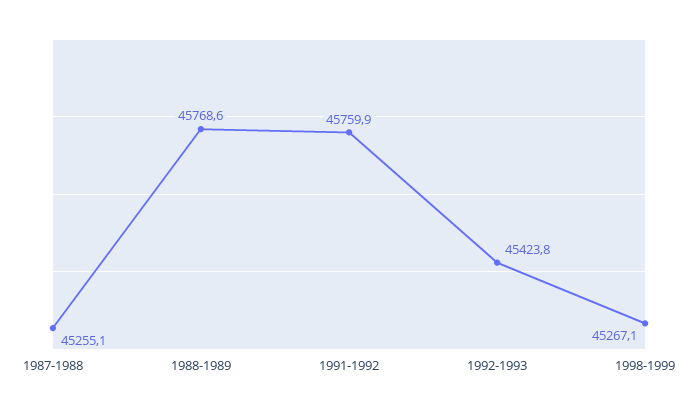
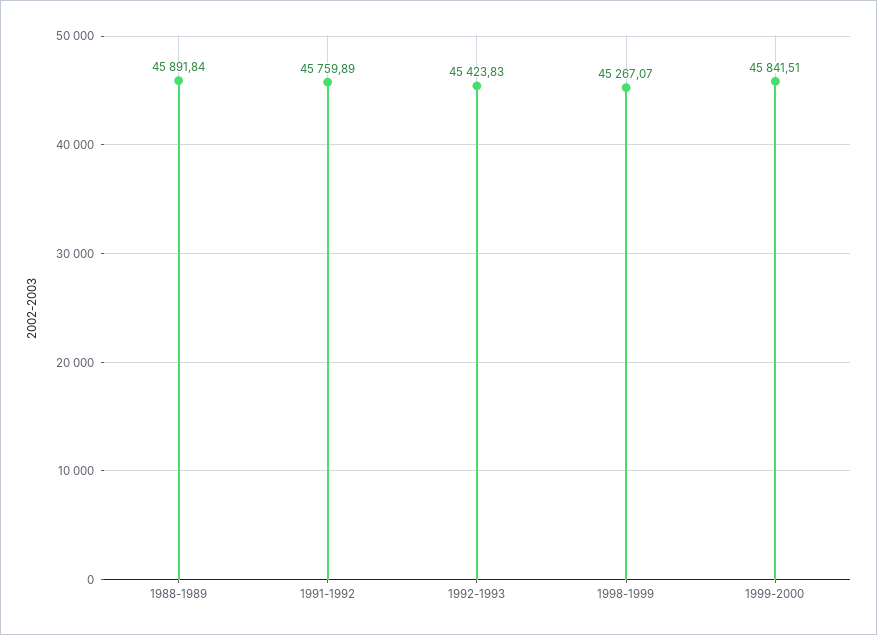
1987-1988: 45255.1 -> none
1988-1989: 45768.6 -> 45891.84
1999-2000: none -> 45841.51

